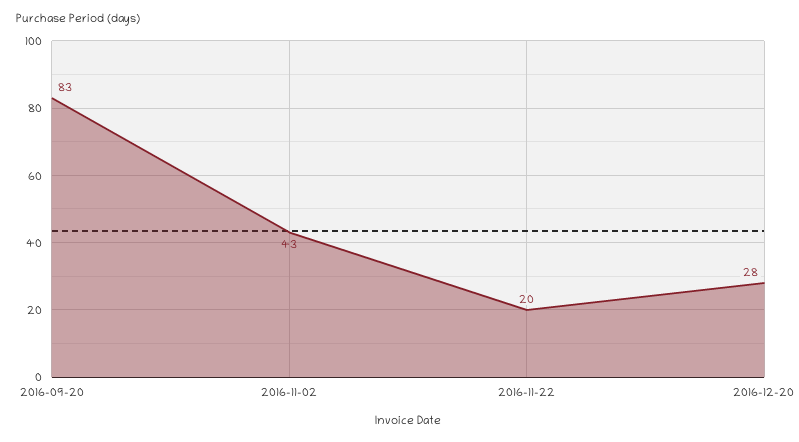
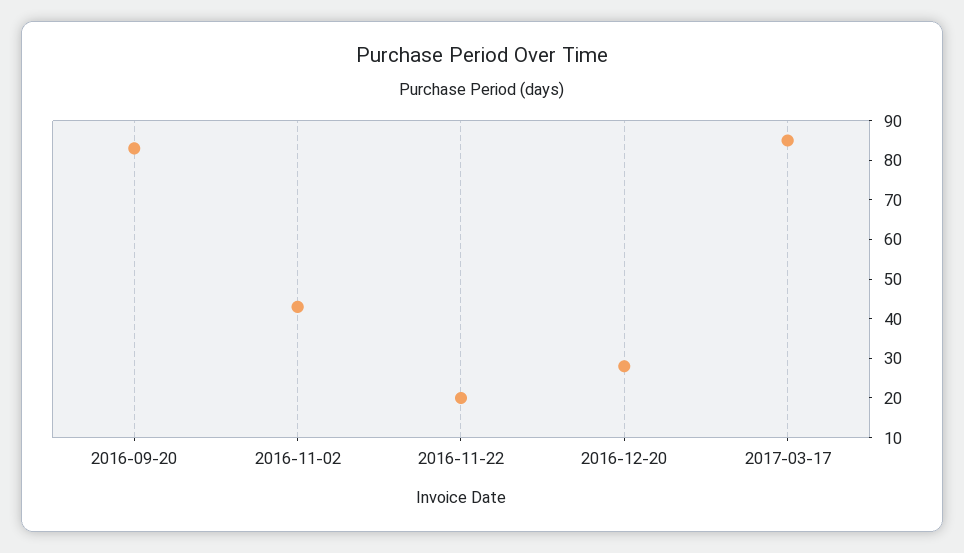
2017-03-17: none -> 85

